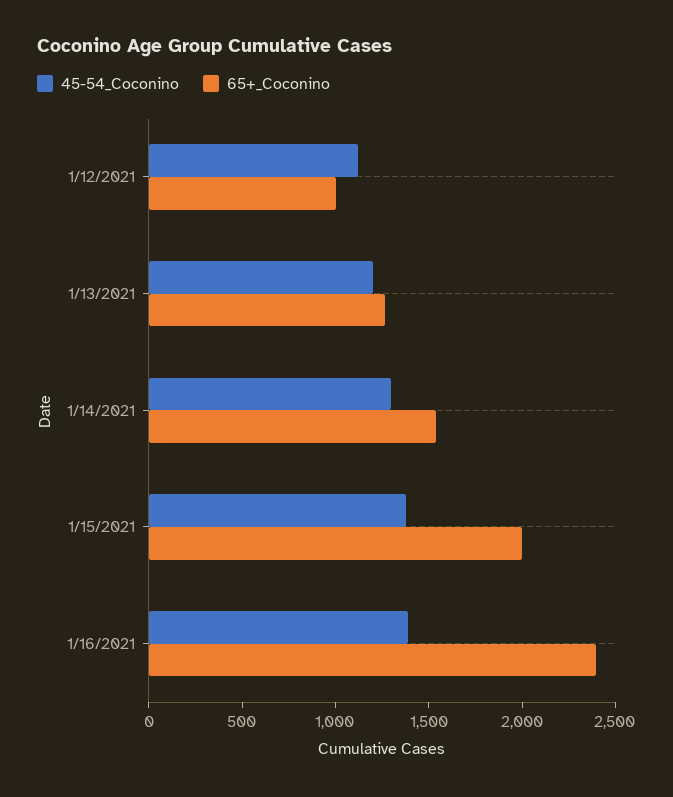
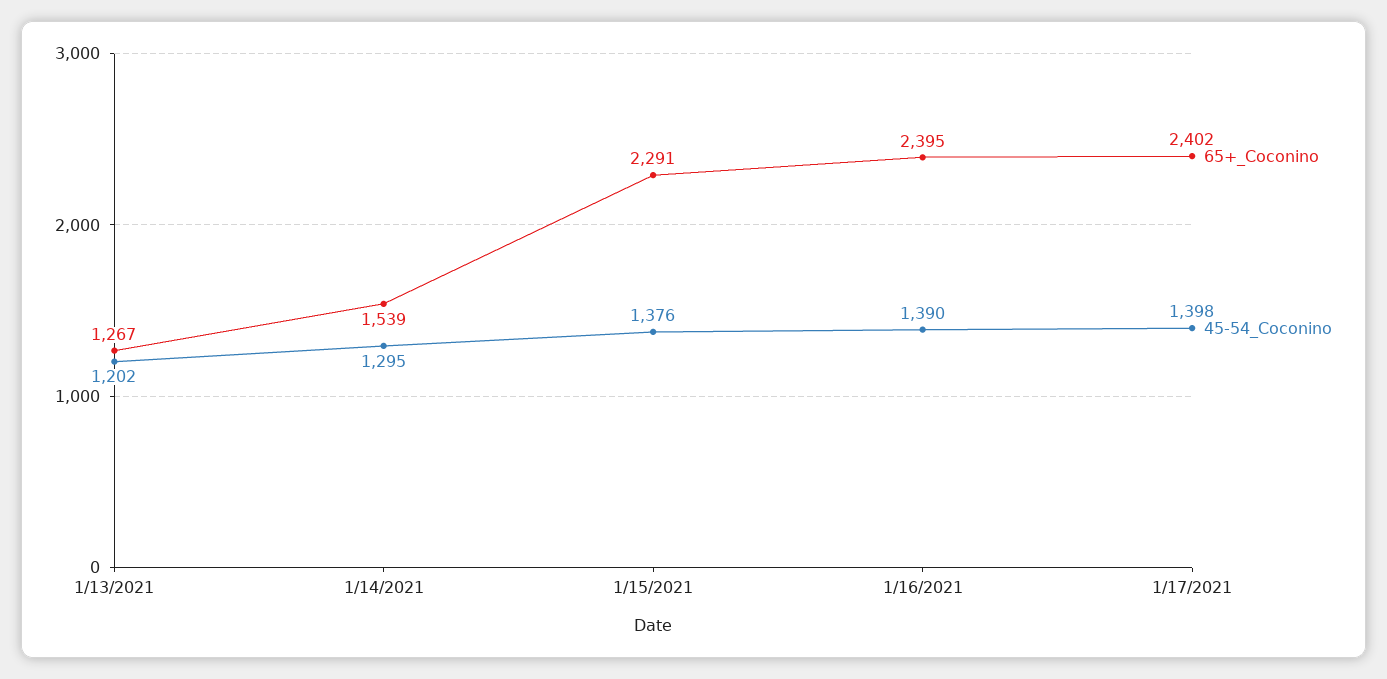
45-54_Coconino, 1/12/2021: 1100 -> none
65+_Coconino, 1/12/2021: 1000 -> none
65+_Coconino, 1/15/2021: 2000 -> 2291
65+_Coconino, 1/17/2021: none -> 2402
45-54_Coconino, 1/17/2021: none -> 1398

